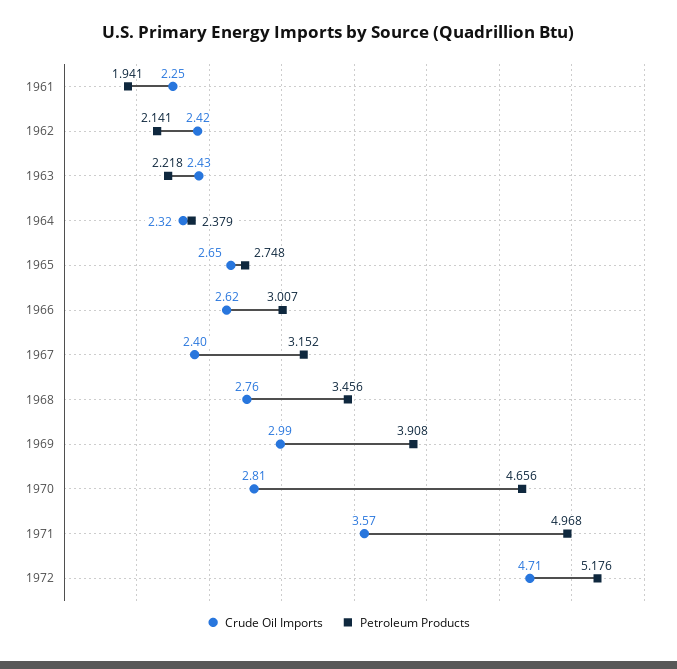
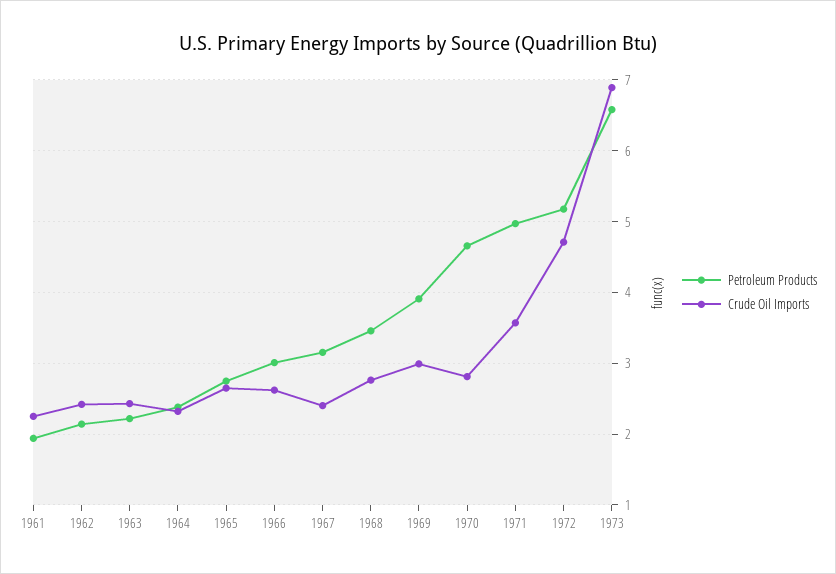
Petroleum Products, 1973: none -> 6.6
Crude Oil Imports, 1973: none -> 6.9

